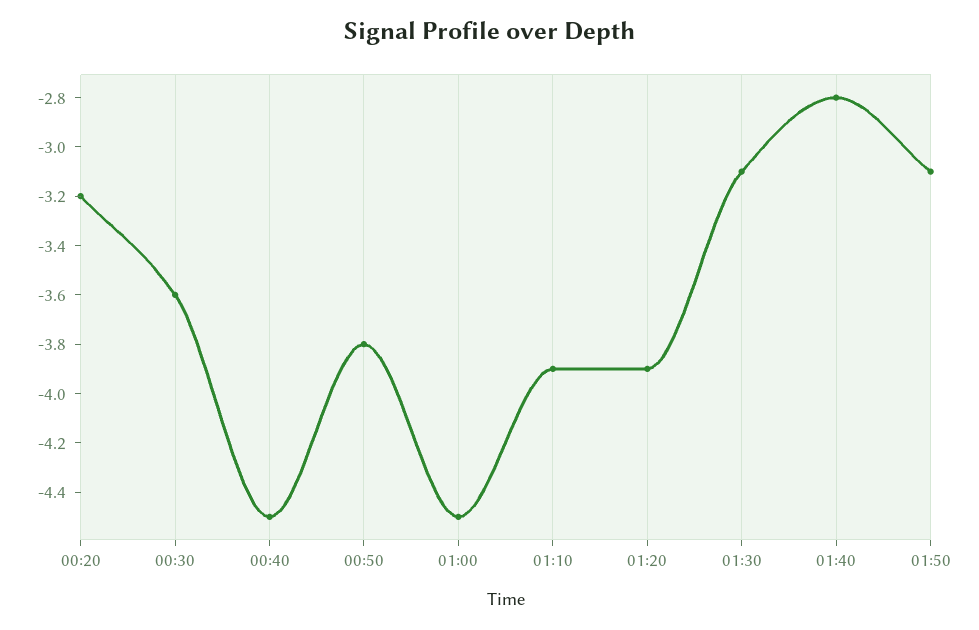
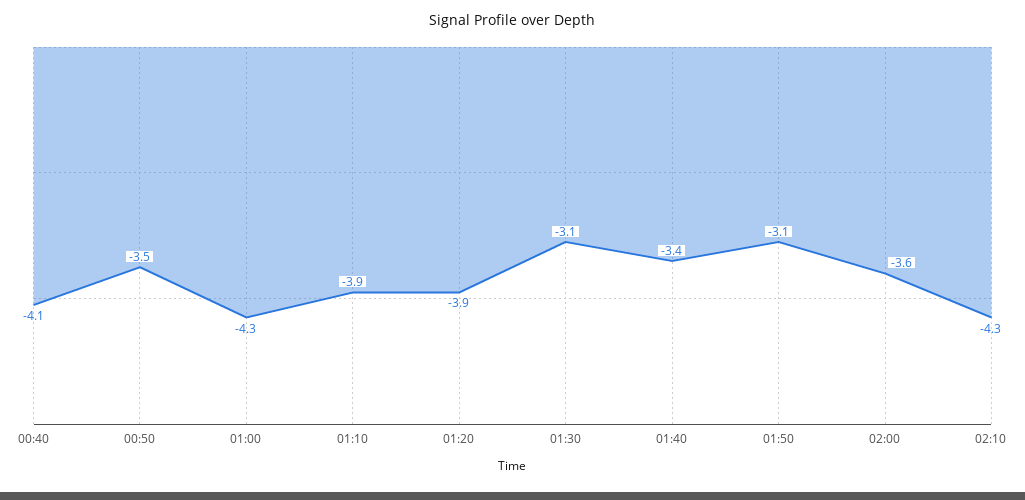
00:20: -3.2 -> none
00:30: -3.6 -> none
00:40: -4.5 -> -4.1
00:50: -3.8 -> -3.5
01:00: -4.5 -> -4.3
01:40: -2.8 -> -3.4
02:00: none -> -3.6
02:10: none -> -4.3

